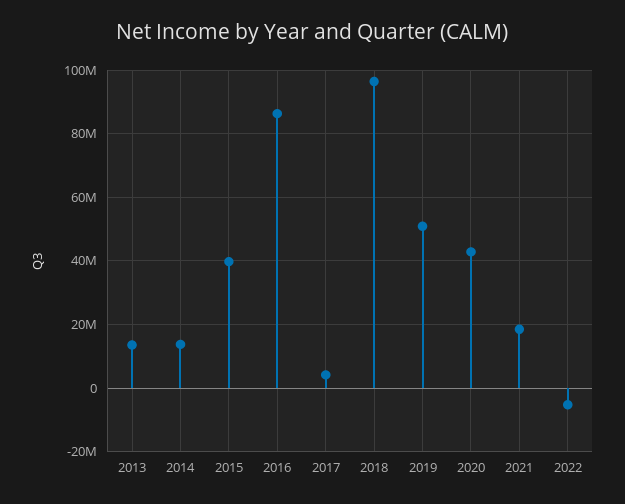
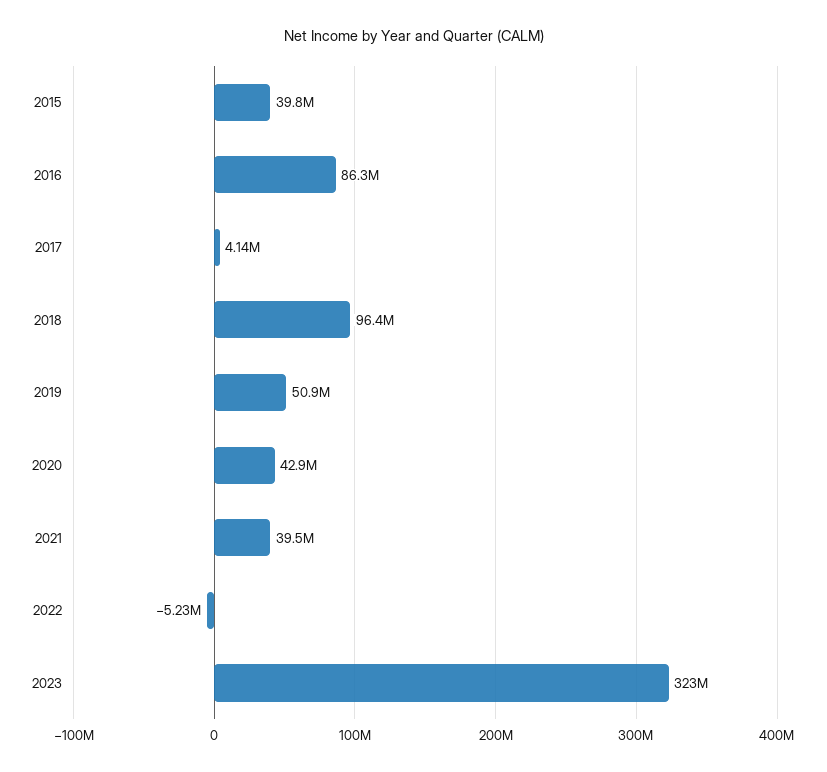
2013: 14000000 -> none
2014: 14000000 -> none
2021: 18000000 -> 39500000
2023: none -> 323000000

